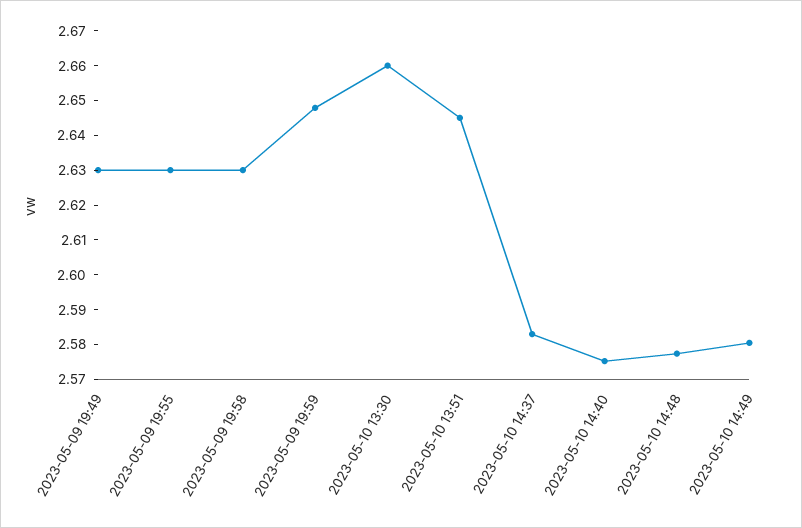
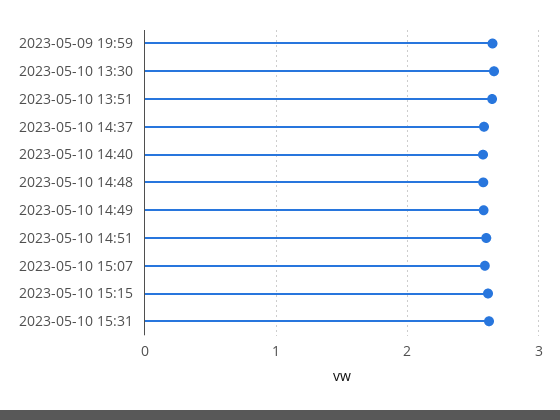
2023-05-09 19:49: 2.63 -> none
2023-05-09 19:55: 2.63 -> none
2023-05-09 19:58: 2.63 -> none
2023-05-10 14:51: none -> 2.6
2023-05-10 15:07: none -> 2.6
2023-05-10 15:15: none -> 2.6
2023-05-10 15:31: none -> 2.6

